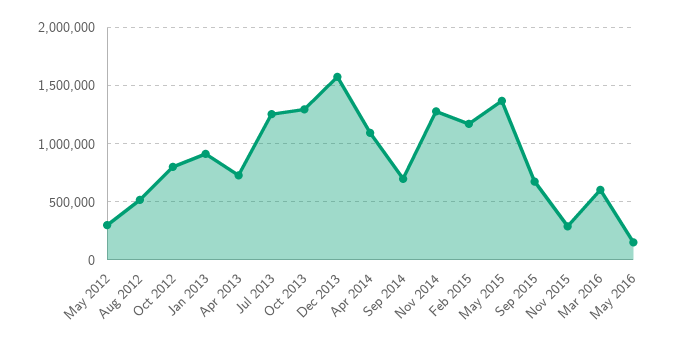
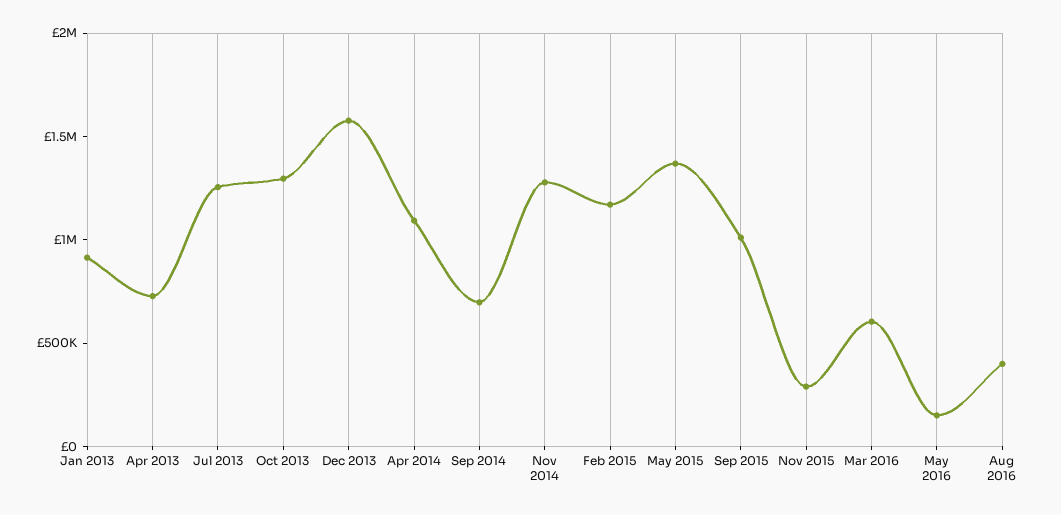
May 2012: 300000 -> none
Aug 2012: 500000 -> none
Oct 2012: 800000 -> none
Sep 2015: 700000 -> 1000000
Aug 2016: none -> 400000

